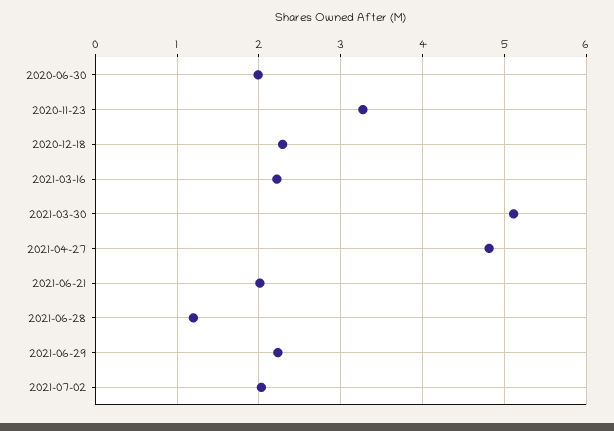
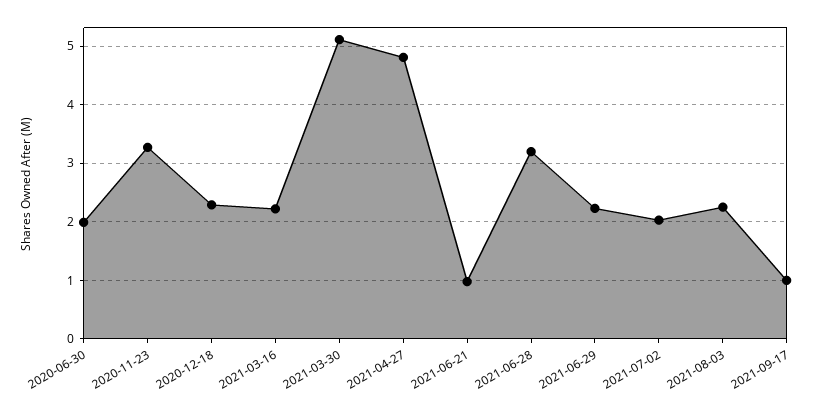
2021-06-21: 2 -> 1
2021-06-28: 1.2 -> 3.2
2021-08-03: none -> 2.2
2021-09-17: none -> 1

